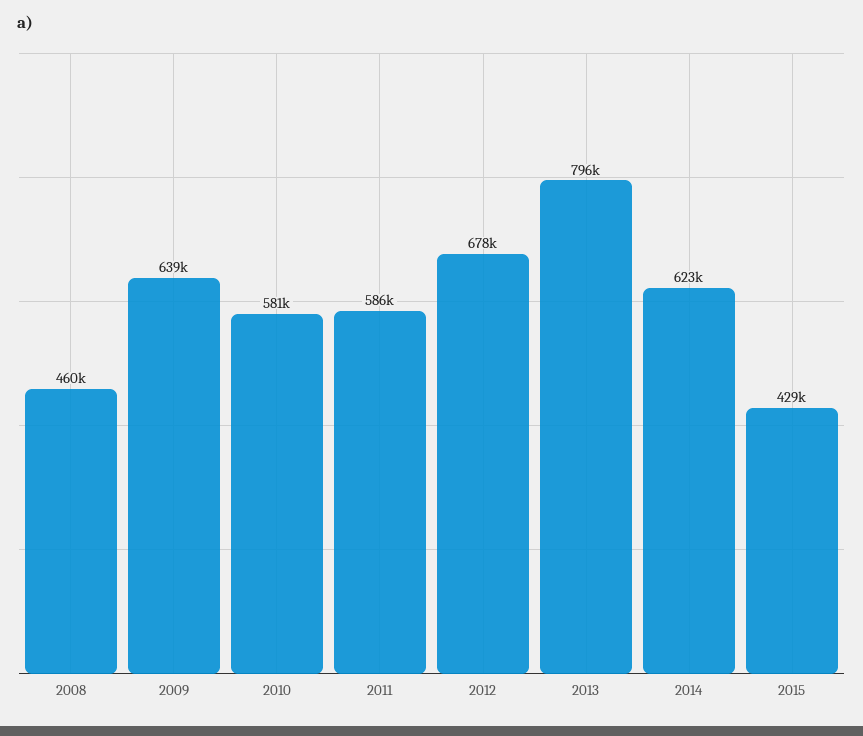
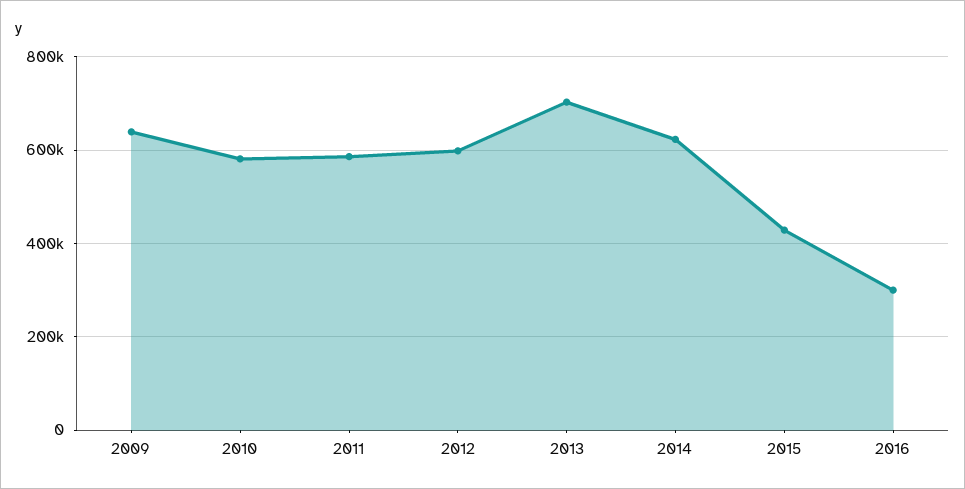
2008: 460000 -> none
2012: 678000 -> 600000
2013: 796000 -> 700000
2016: none -> 300000

